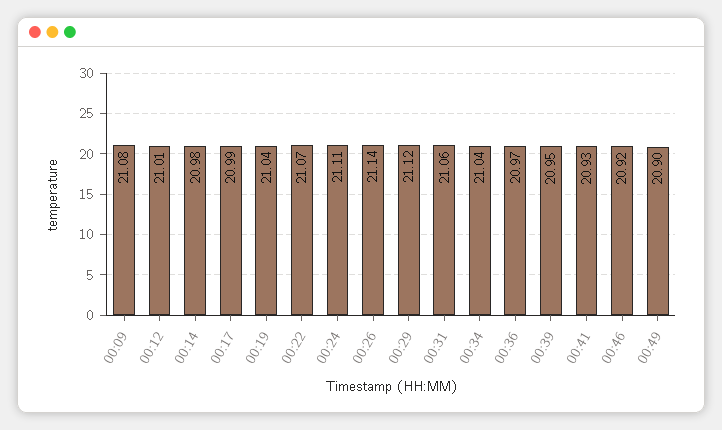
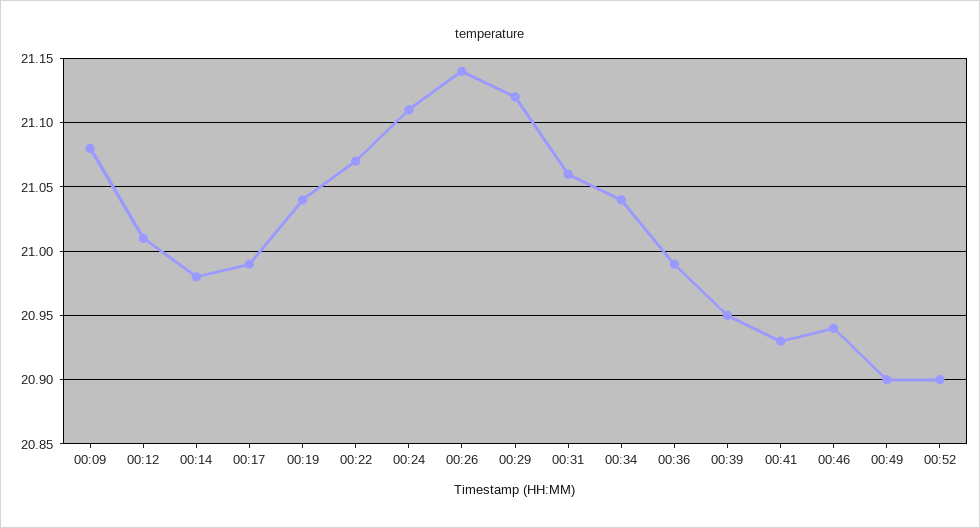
00:36: 20.97 -> 20.99
00:46: 20.92 -> 20.94
00:52: none -> 20.9

